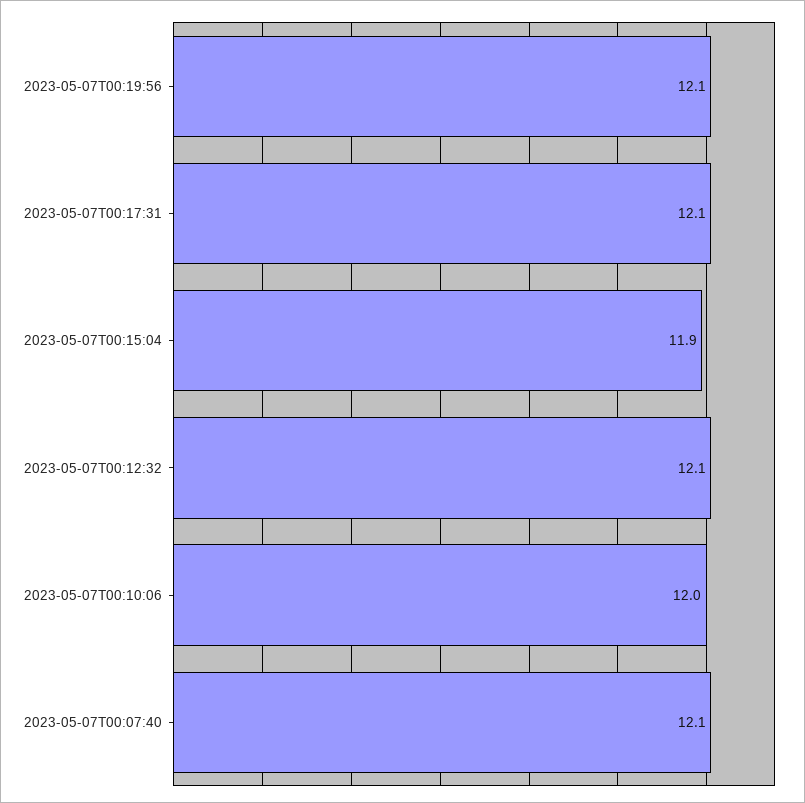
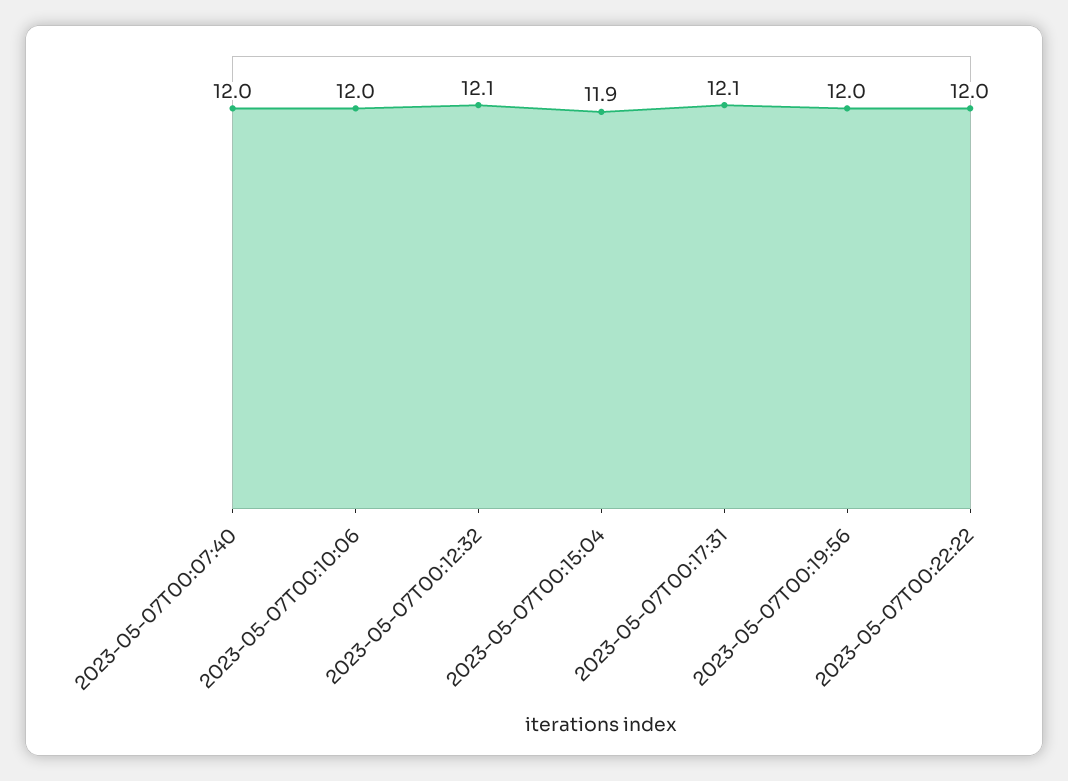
2023-05-07T00:19:56: 12.1 -> 12
2023-05-07T00:07:40: 12.1 -> 12
2023-05-07T00:22:22: none -> 12

